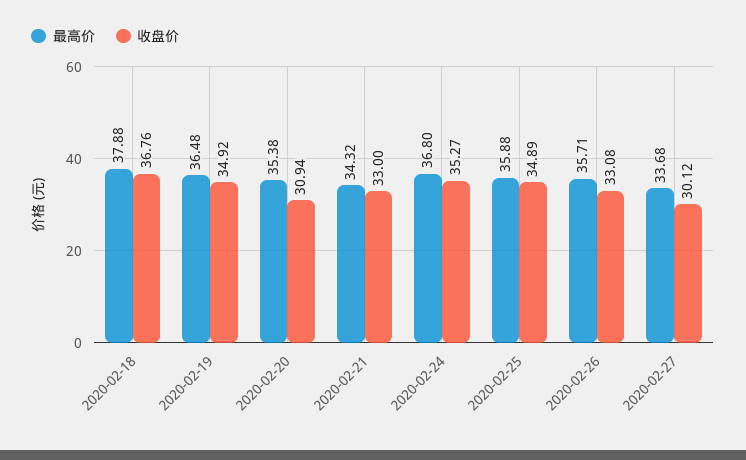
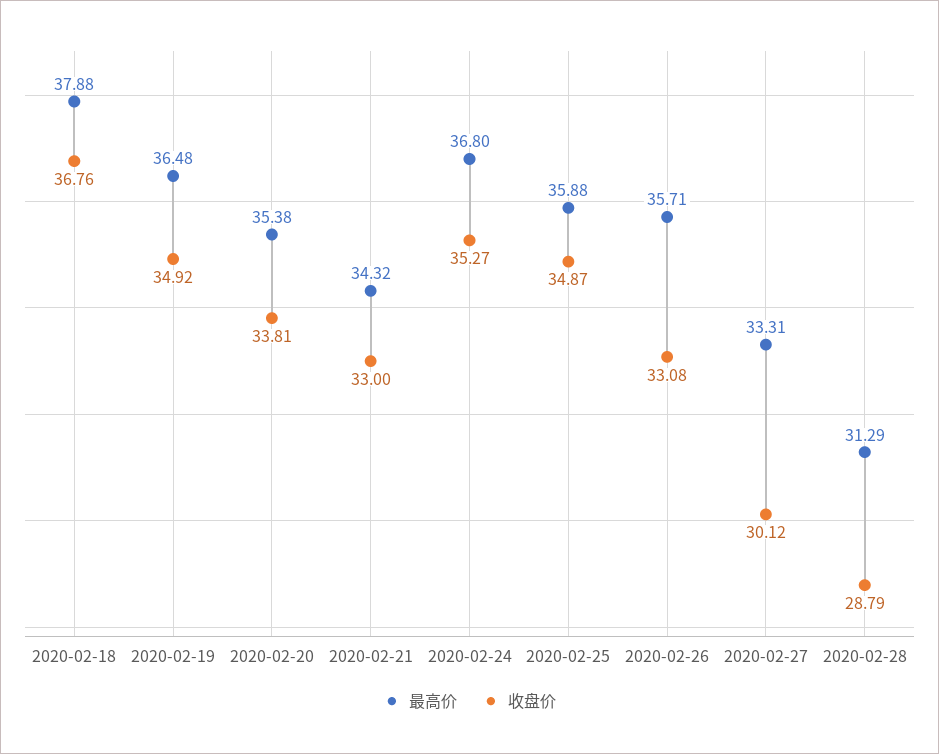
收盘价, 2020-02-20: 30.94 -> 33.81
收盘价, 2020-02-25: 34.89 -> 34.87
最高价, 2020-02-27: 33.68 -> 33.31
最高价, 2020-02-28: none -> 31.29
收盘价, 2020-02-28: none -> 28.79

